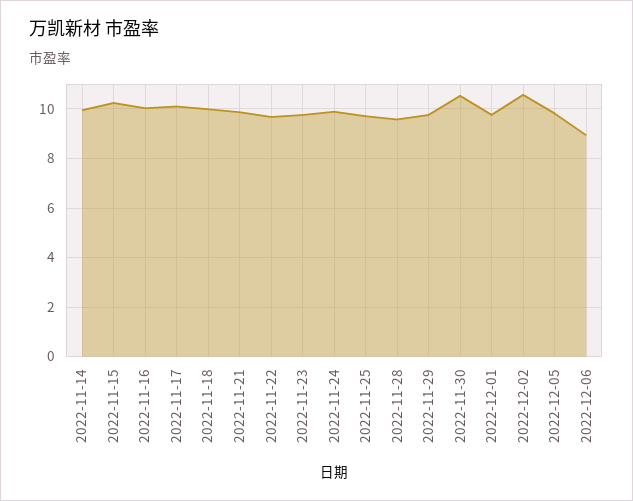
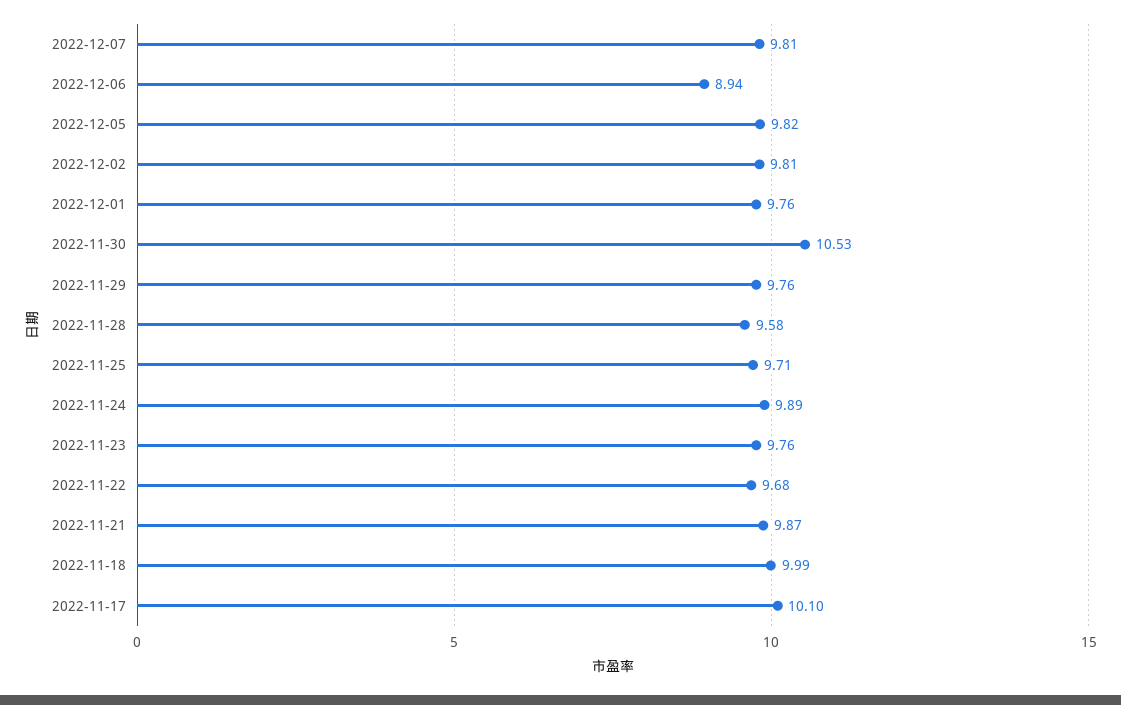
2022-11-14: 10 -> none
2022-11-15: 10.25 -> none
2022-11-16: 10 -> none
2022-12-02: 10.5 -> 9.81
2022-12-07: none -> 9.81

